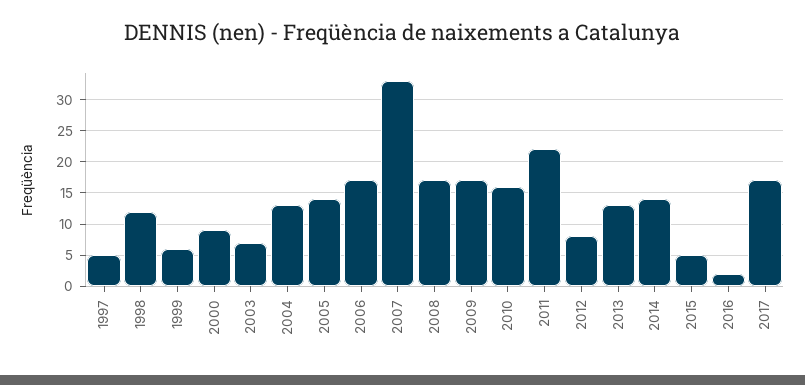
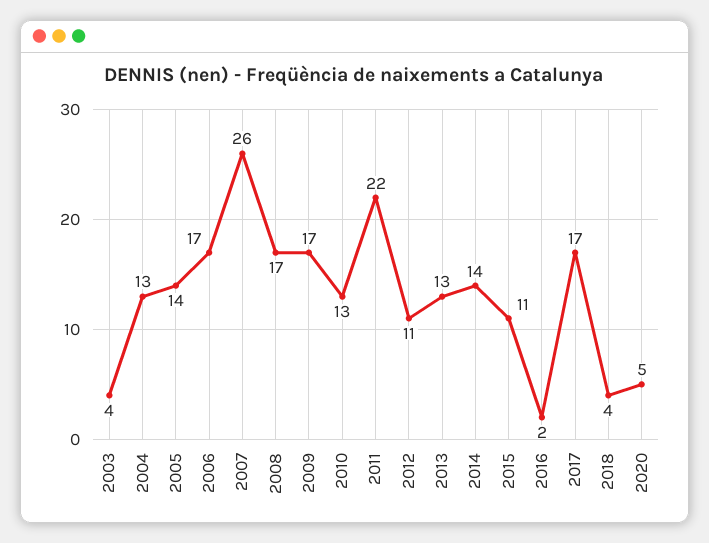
1997: 5 -> none
1998: 12 -> none
1999: 6 -> none
2000: 9 -> none
2003: 7 -> 4
2007: 33 -> 26
2010: 16 -> 13
2012: 8 -> 11
2015: 5 -> 11
2018: none -> 4
2020: none -> 5

